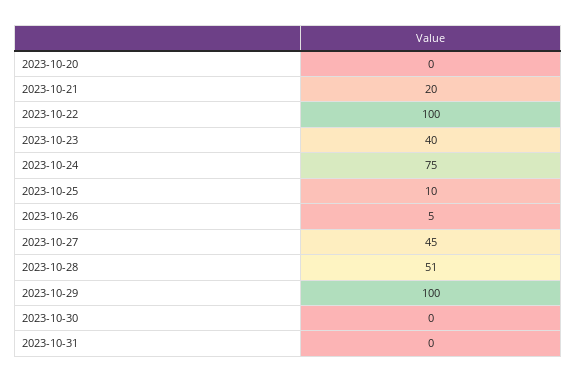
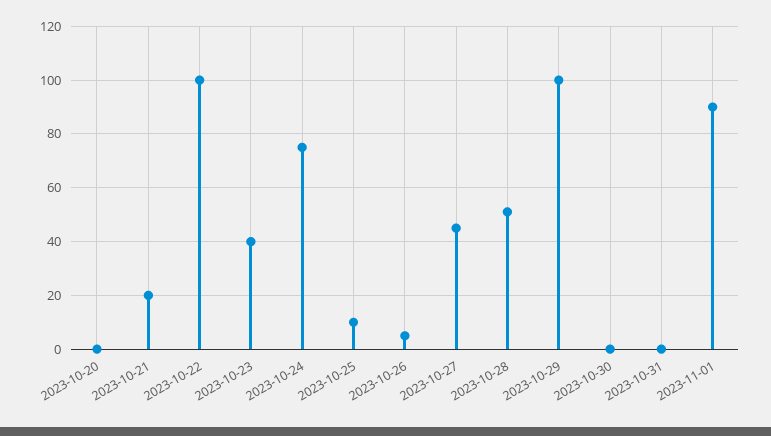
2023-11-01: none -> 90

